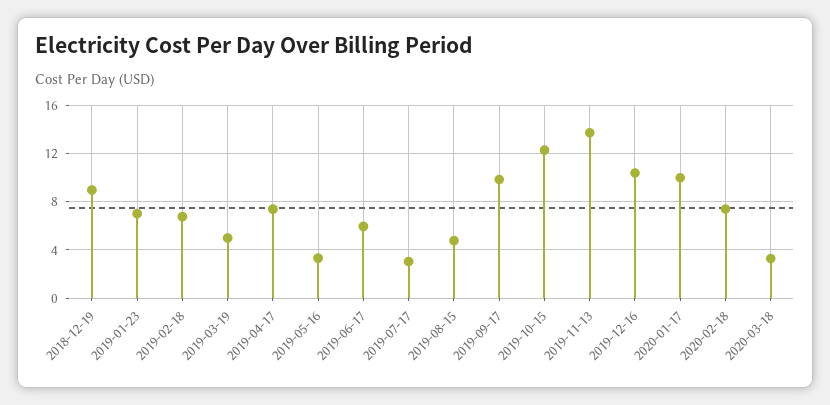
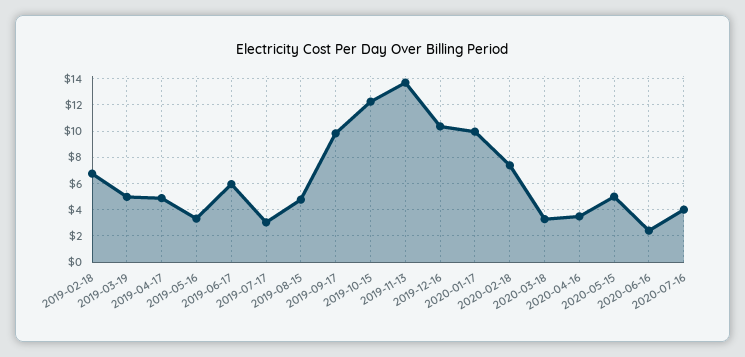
2018-12-19: 9 -> none
2019-01-23: 7 -> none
2019-04-17: 7.5 -> 5
2020-04-16: none -> 3.5
2020-05-15: none -> 5
2020-06-16: none -> 2.5
2020-07-16: none -> 4

